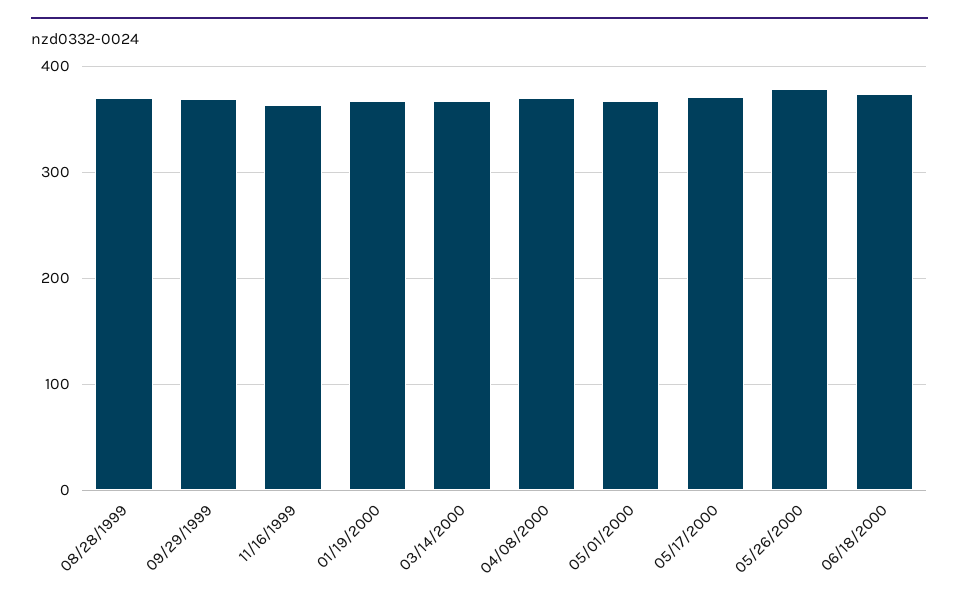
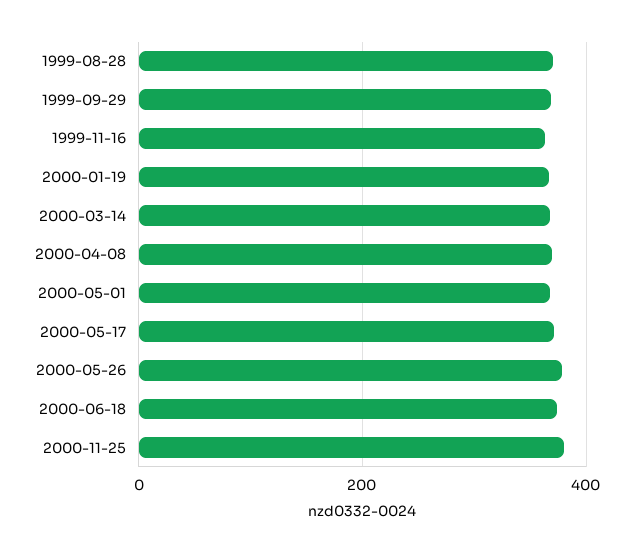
2000-11-25: none -> 380

